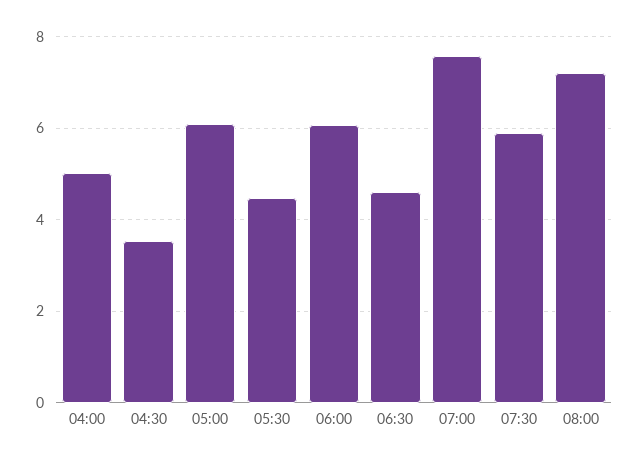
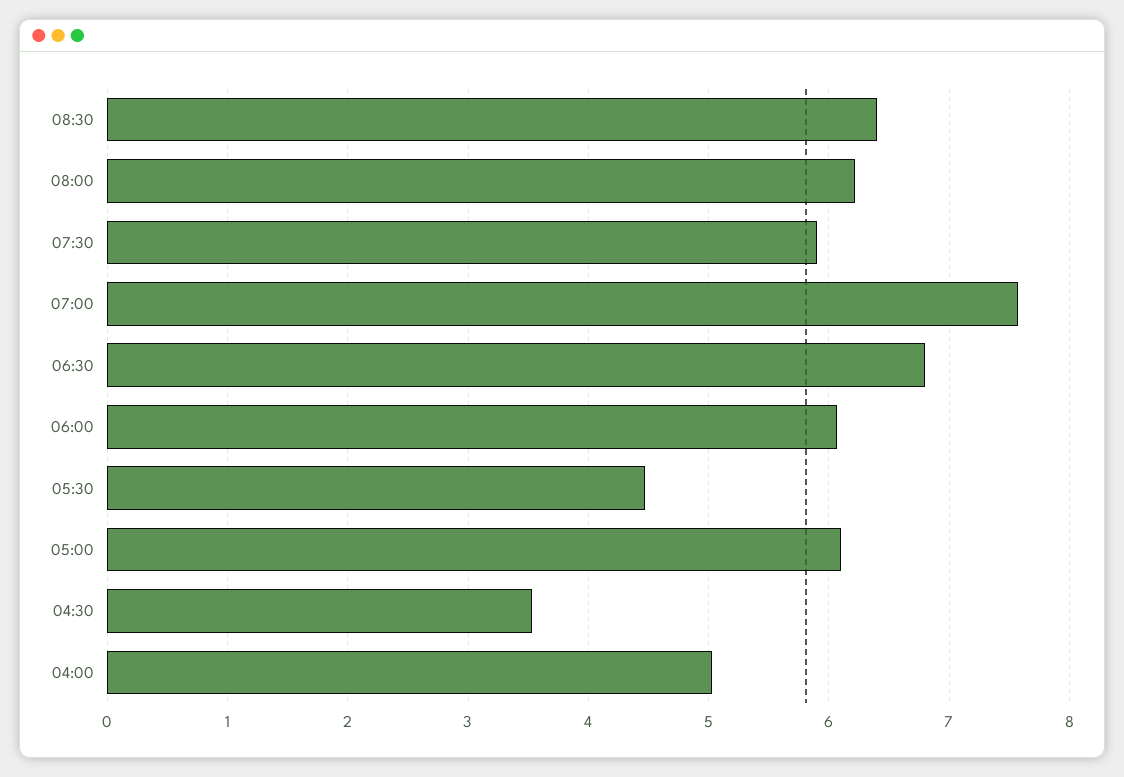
06:30: 4.6 -> 6.8
08:00: 7.2 -> 6.2
08:30: none -> 6.4

